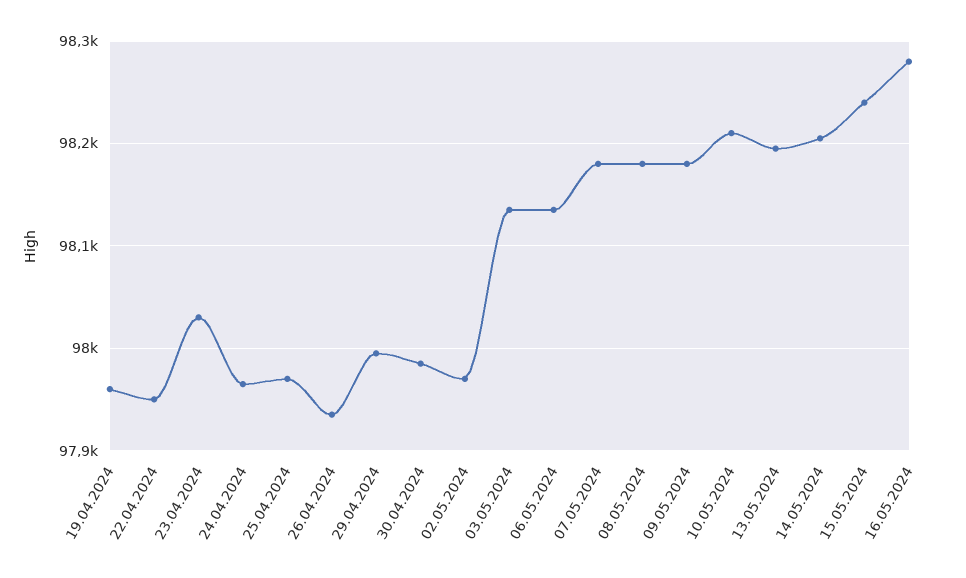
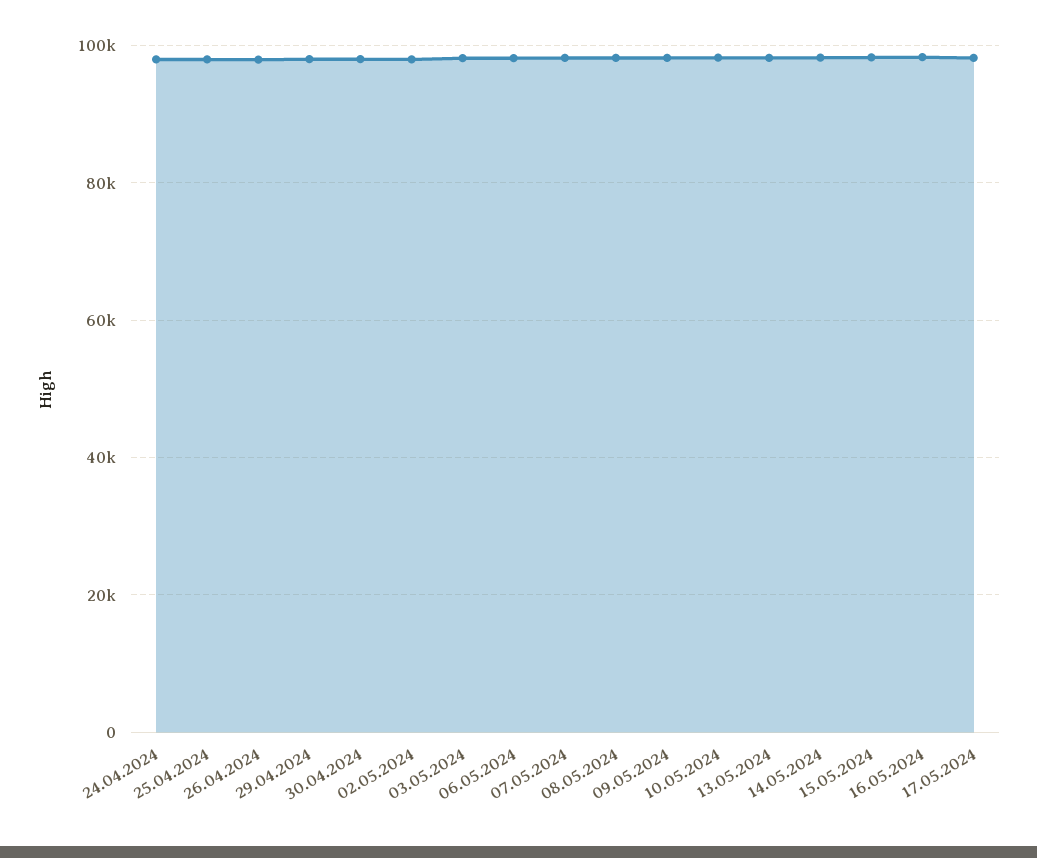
19.04.2024: 97960 -> none
22.04.2024: 97950 -> none
23.04.2024: 98030 -> none
17.05.2024: none -> 98000

